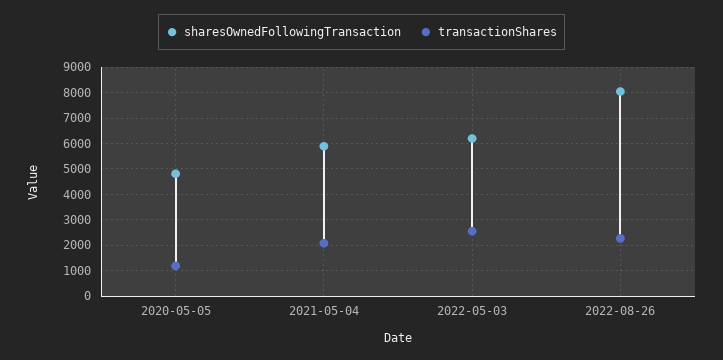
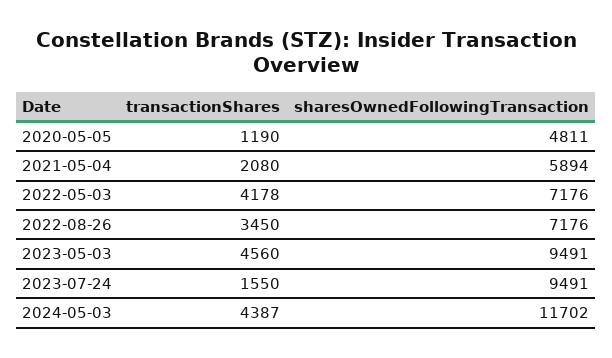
sharesOwnedFollowingTransaction, 2022-05-03: 6250 -> 7176
transactionShares, 2022-05-03: 2500 -> 4178
sharesOwnedFollowingTransaction, 2022-08-26: 8000 -> 7176
transactionShares, 2022-08-26: 2250 -> 3450
transactionShares, 2023-05-03: none -> 4560
sharesOwnedFollowingTransaction, 2023-05-03: none -> 9491
transactionShares, 2023-07-24: none -> 1550
sharesOwnedFollowingTransaction, 2023-07-24: none -> 9491
transactionShares, 2024-05-03: none -> 4387
sharesOwnedFollowingTransaction, 2024-05-03: none -> 11702

